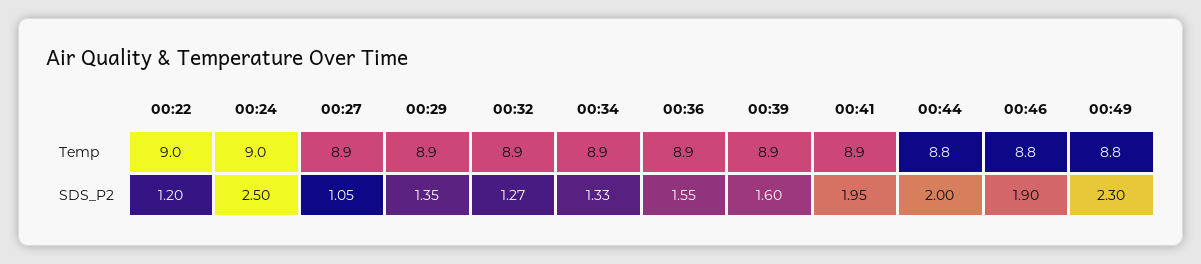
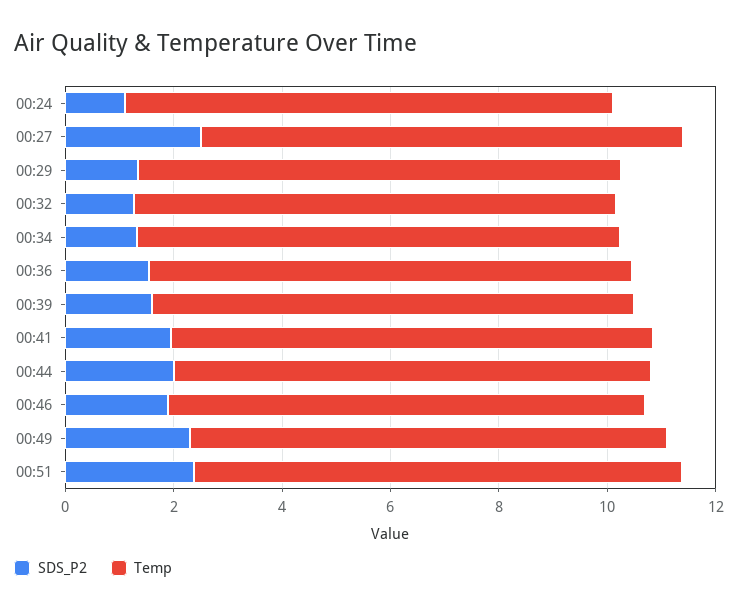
Temp, 00:22: 9 -> none
SDS_P2, 00:22: 1.2 -> none
SDS_P2, 00:24: 2.5 -> 1
SDS_P2, 00:27: 1.05 -> 2.5
SDS_P2, 00:51: none -> 2.5
Temp, 00:51: none -> 9

